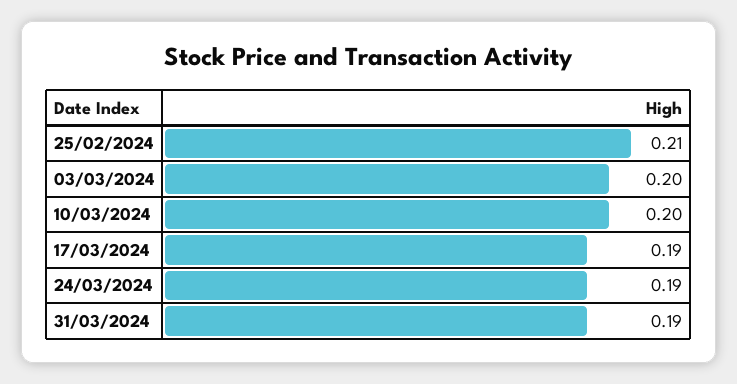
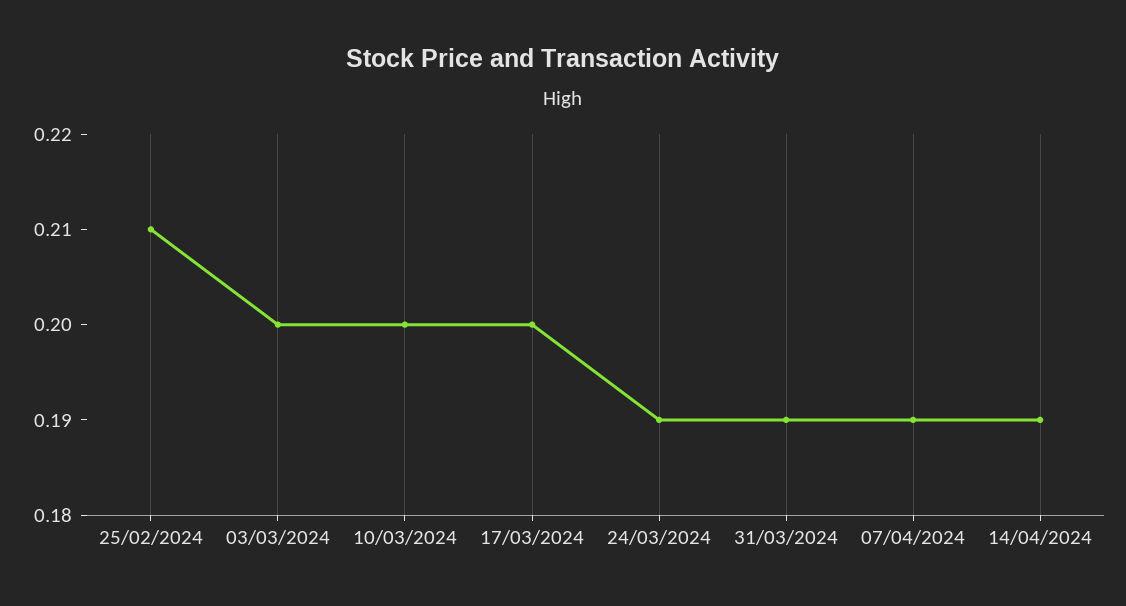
17/03/2024: 0.19 -> 0.2
07/04/2024: none -> 0.19
14/04/2024: none -> 0.19

